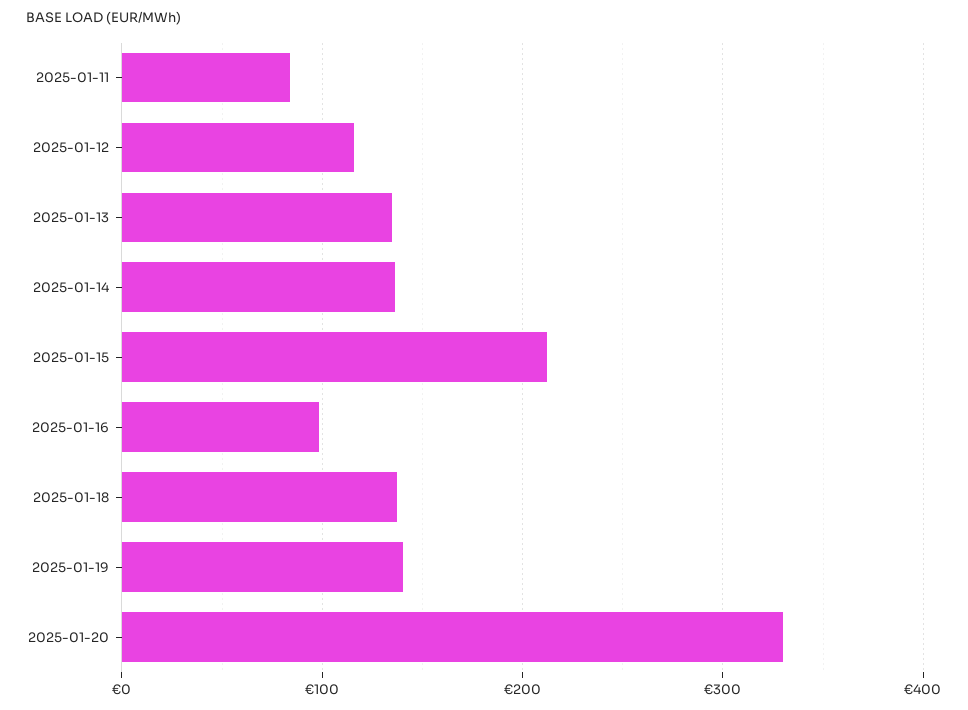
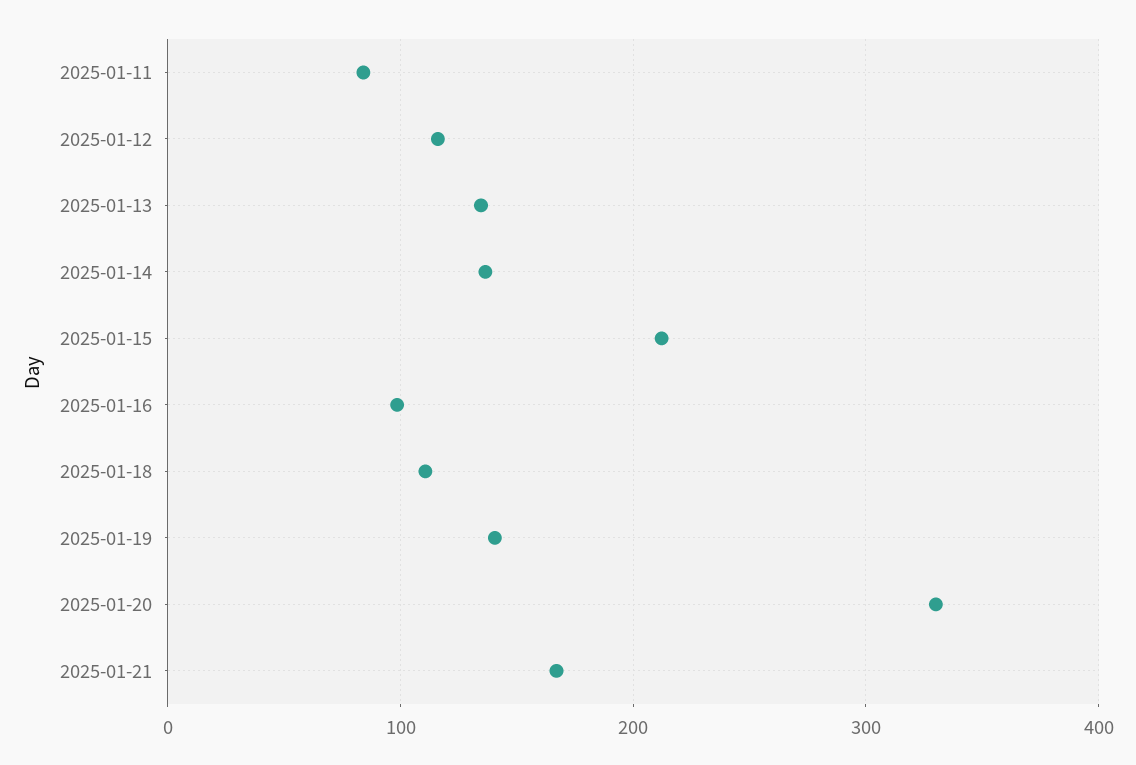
2025-01-18: 140 -> 110
2025-01-21: none -> 170

